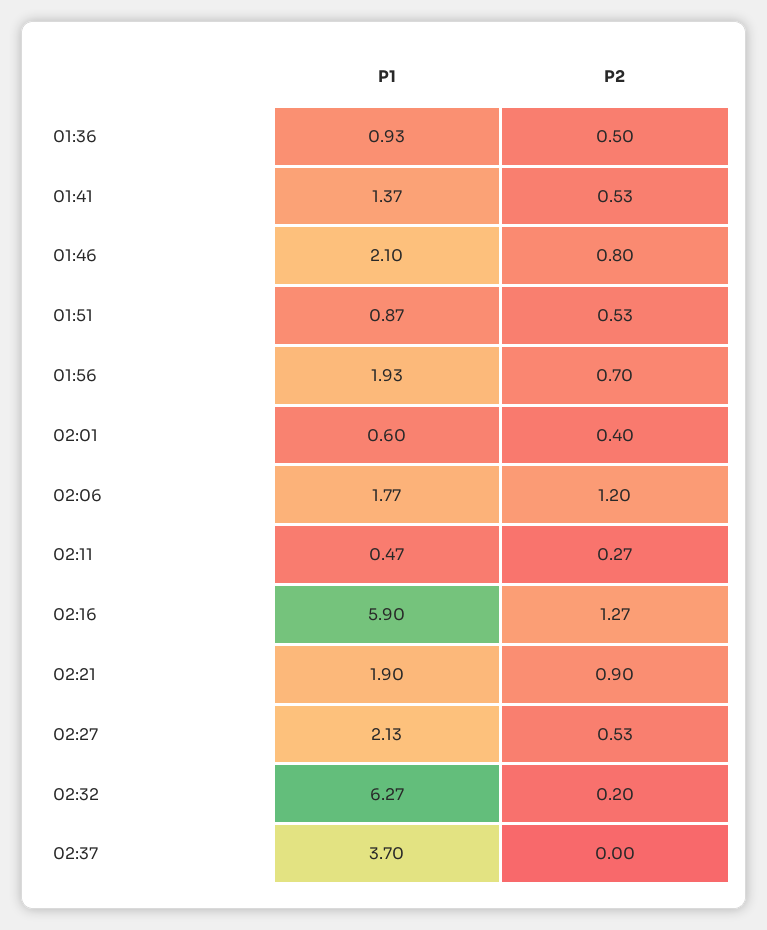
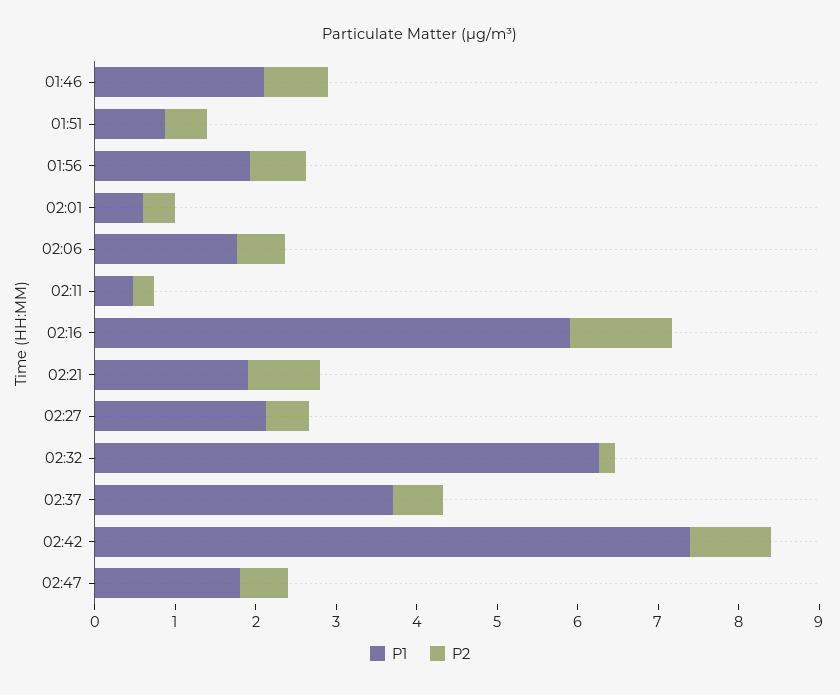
P1, 01:36: 0.93 -> none
P2, 01:36: 0.5 -> none
P1, 01:41: 1.37 -> none
P2, 01:41: 0.53 -> none
P2, 02:06: 1.2 -> 0.6
P2, 02:37: 0 -> 0.6
P1, 02:42: none -> 7.4
P2, 02:42: none -> 1
P1, 02:47: none -> 1.8
P2, 02:47: none -> 0.6

